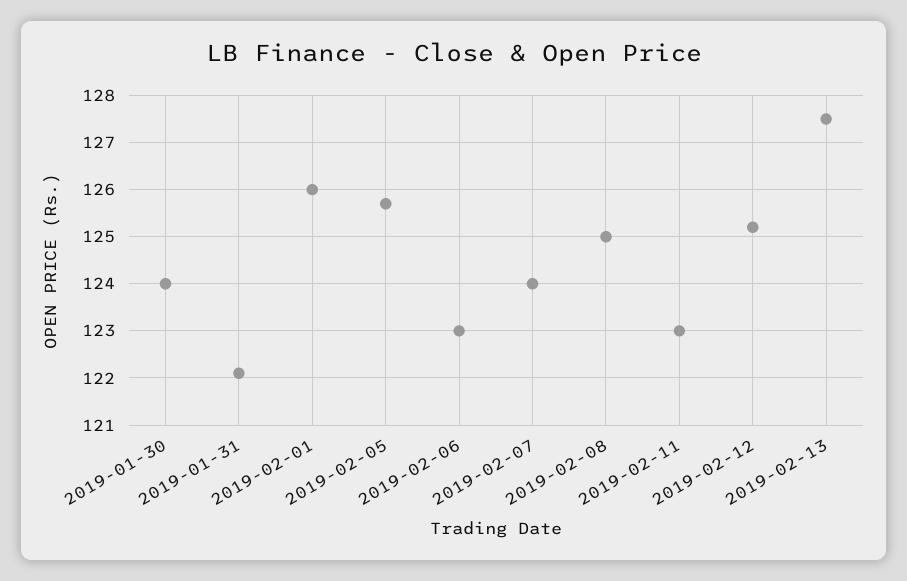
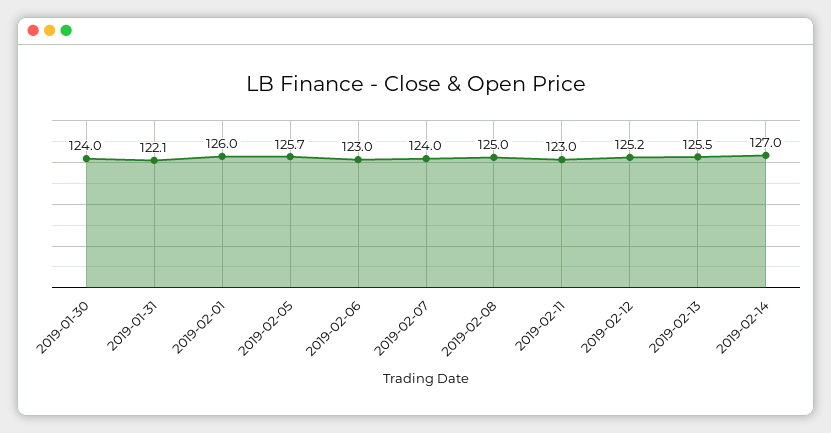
2019-02-13: 127.5 -> 125.5
2019-02-14: none -> 127

